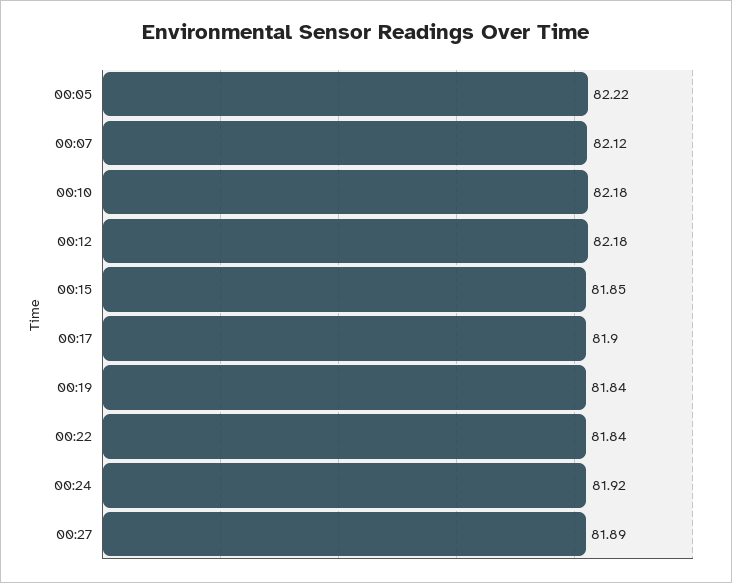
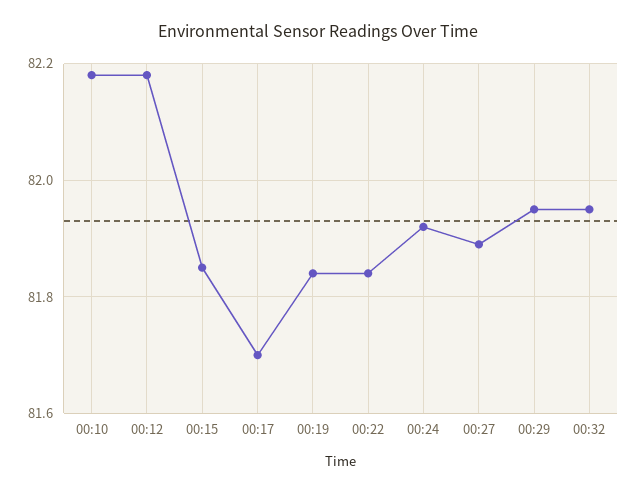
00:05: 82.22 -> none
00:07: 82.12 -> none
00:17: 81.9 -> 81.7
00:29: none -> 81.95
00:32: none -> 81.95

